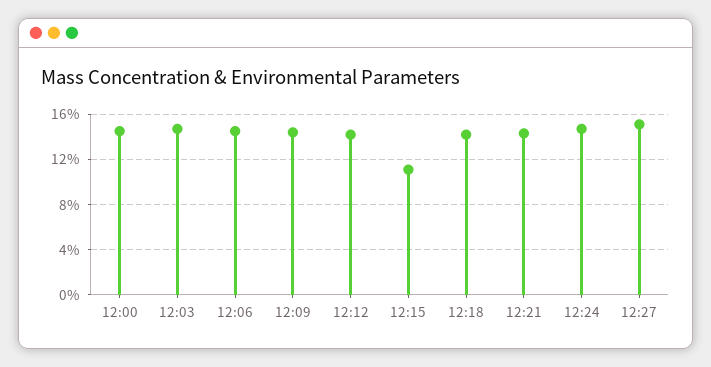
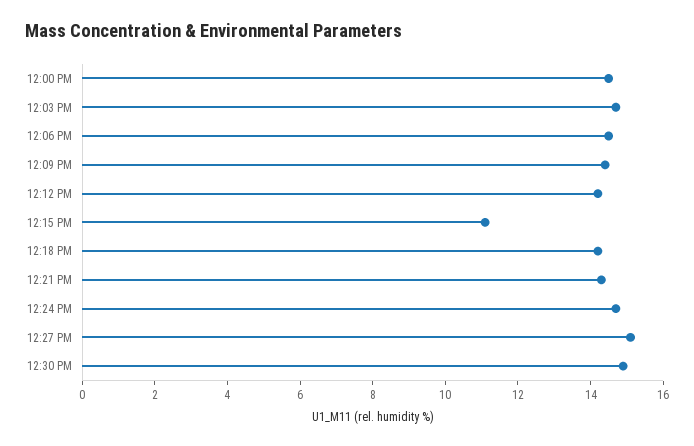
12:30 PM: none -> 15

